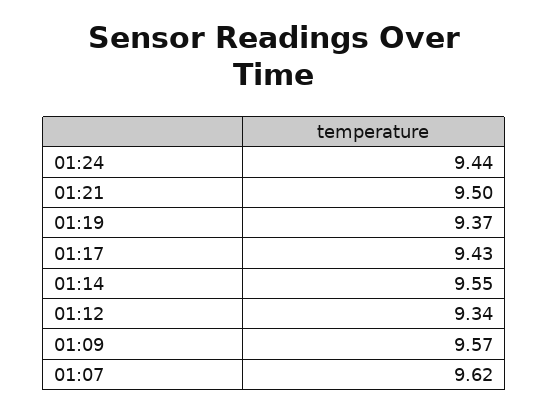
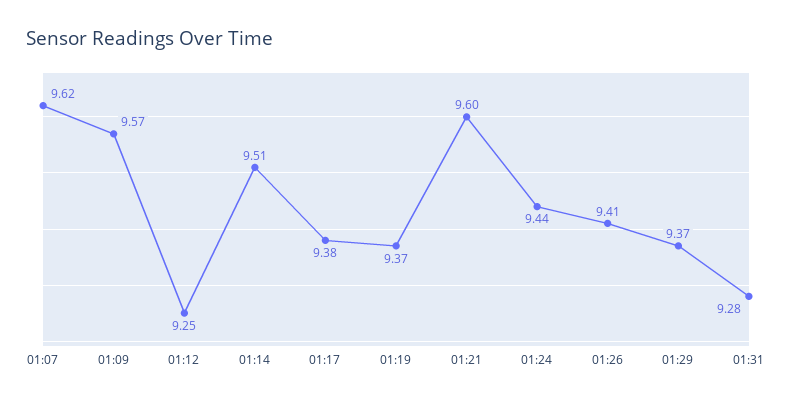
01:21: 9.5 -> 9.6
01:17: 9.43 -> 9.38
01:14: 9.55 -> 9.51
01:12: 9.34 -> 9.25
01:26: none -> 9.41
01:29: none -> 9.37
01:31: none -> 9.28

